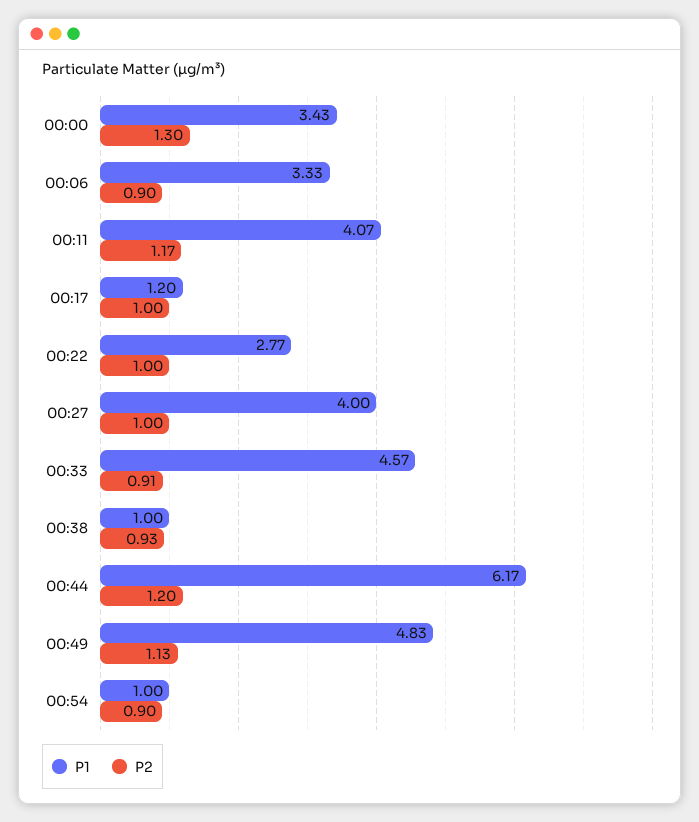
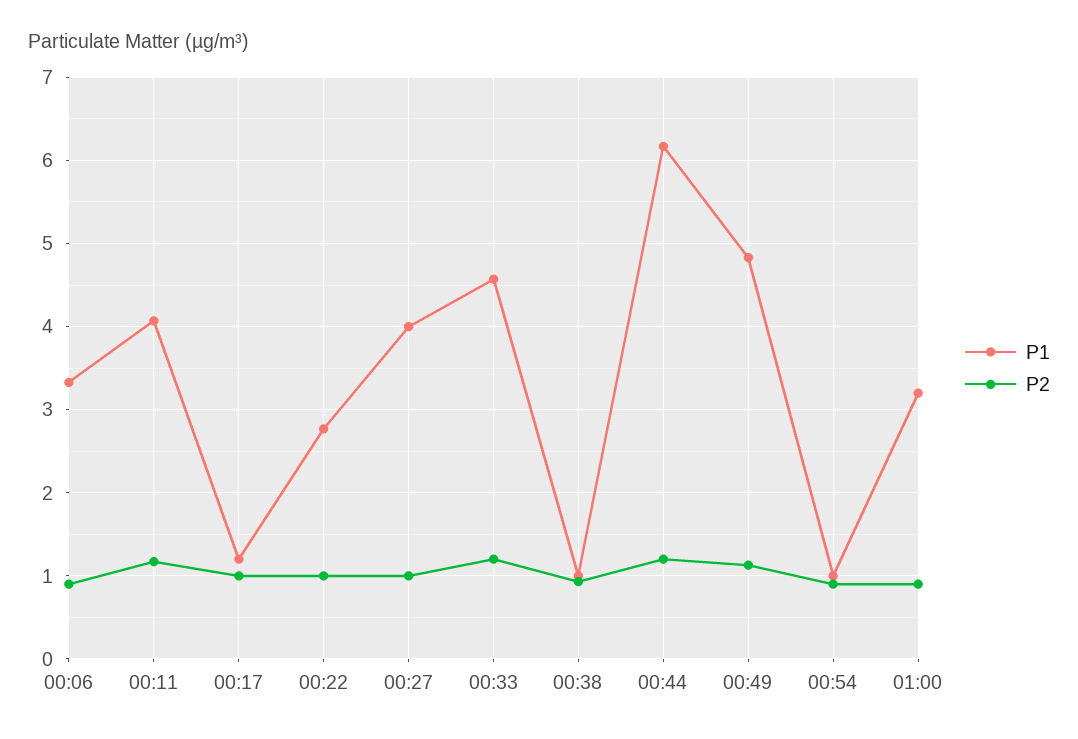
P1, 00:00: 3.43 -> none
P2, 00:00: 1.3 -> none
P2, 00:33: 0.91 -> 1.2
P1, 01:00: none -> 3.2
P2, 01:00: none -> 0.9

